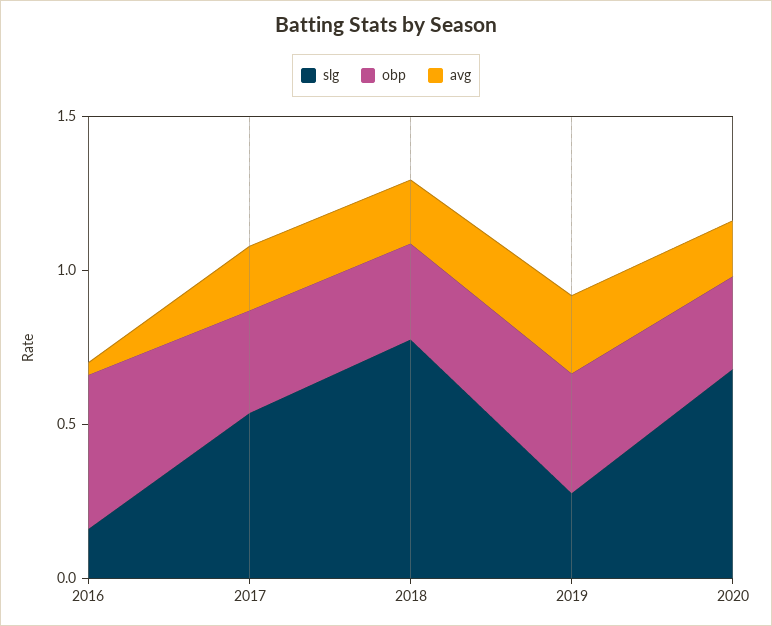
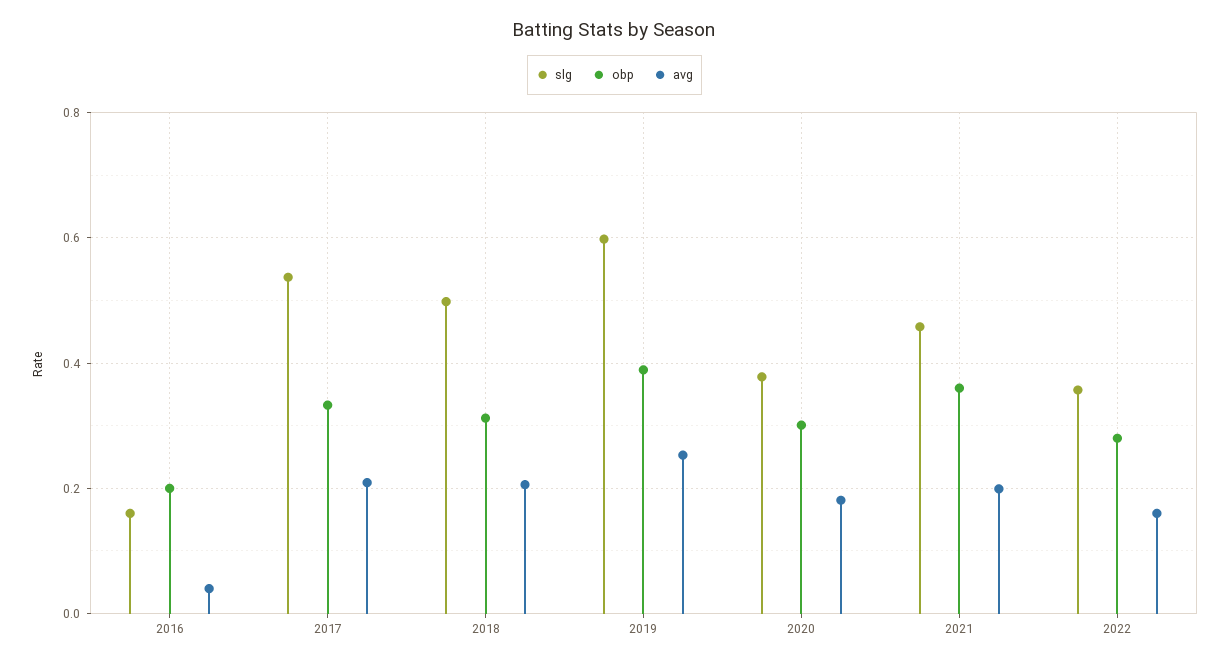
obp, 2016: 0.5 -> 0.2
slg, 2018: 0.8 -> 0.5
slg, 2019: 0.3 -> 0.6
slg, 2020: 0.7 -> 0.38
slg, 2021: none -> 0.46
obp, 2021: none -> 0.36
avg, 2021: none -> 0.2
slg, 2022: none -> 0.36
obp, 2022: none -> 0.28
avg, 2022: none -> 0.16

